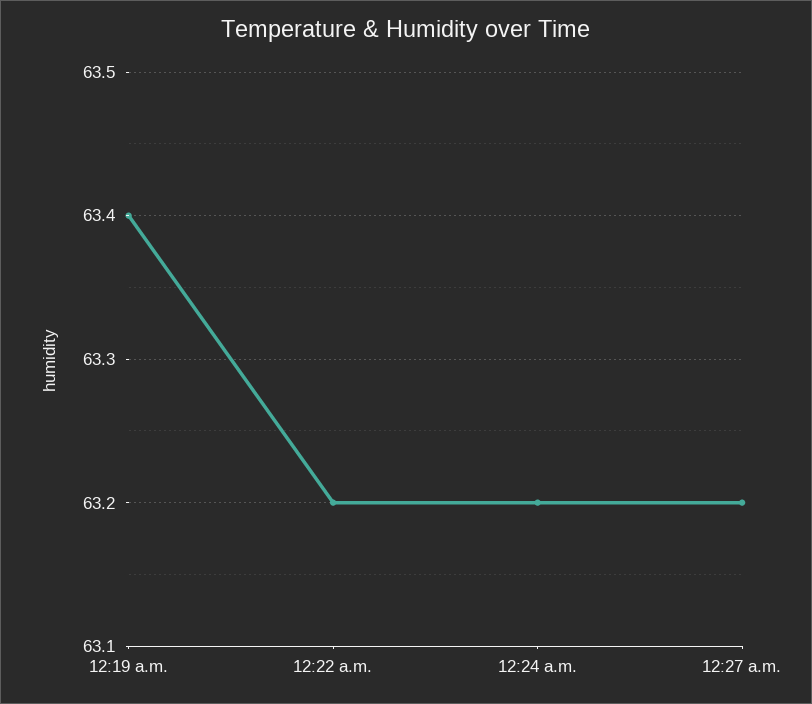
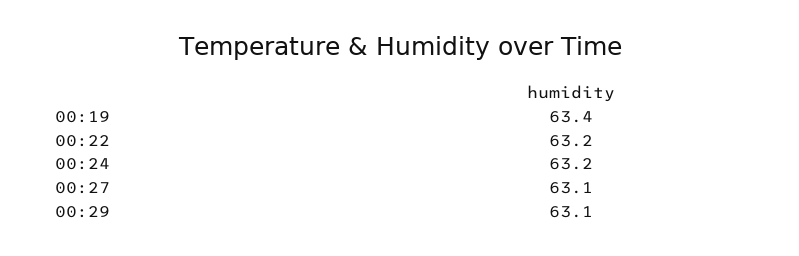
12:27 a.m.: 63.2 -> 63.1
00:29: none -> 63.1

